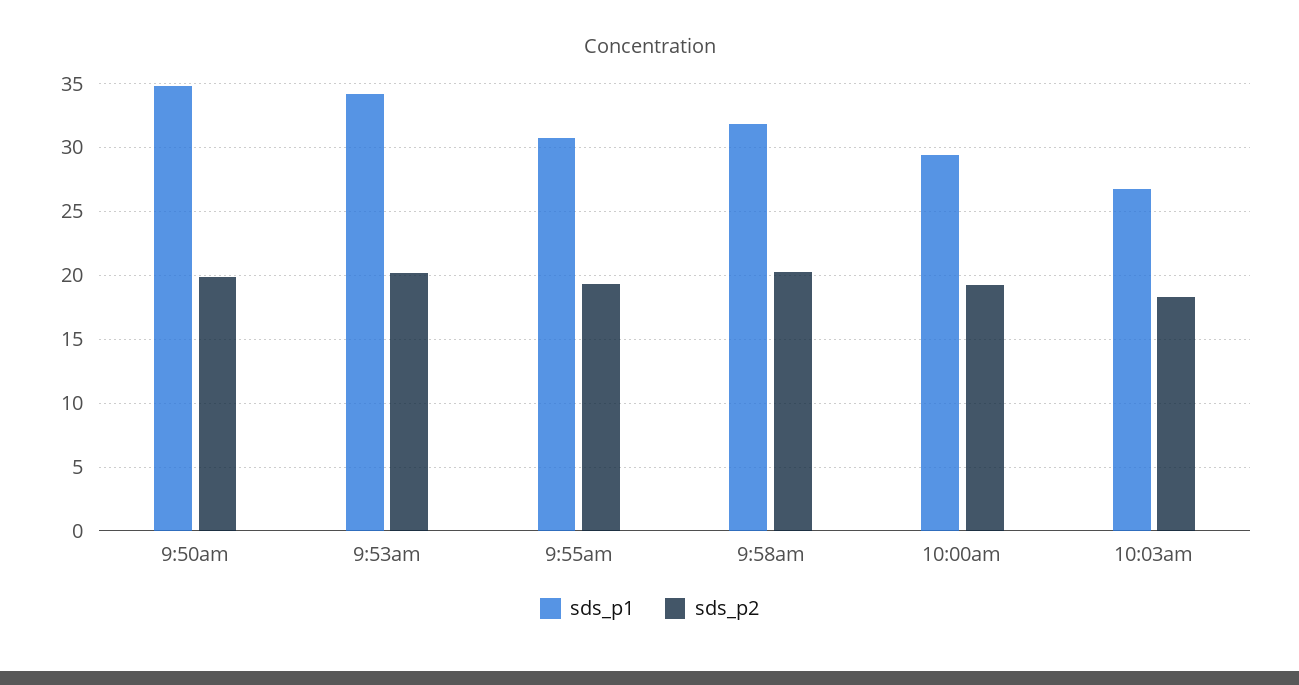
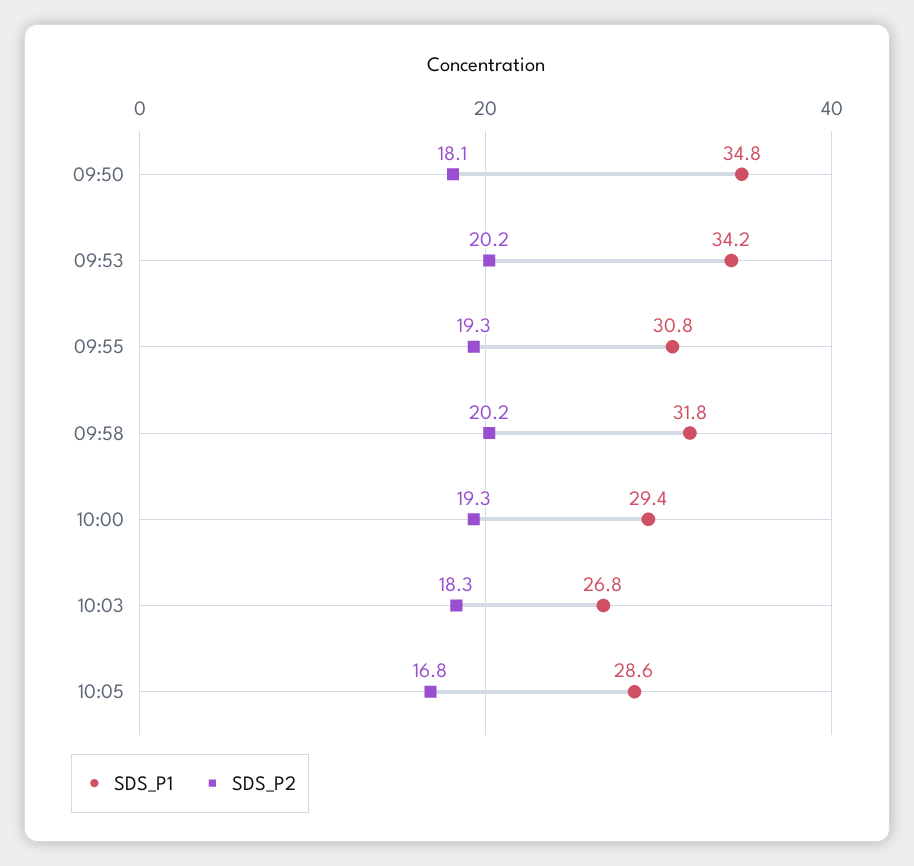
sds_p2, 9:50am: 20 -> 18.1
sds_p1, 10:05: none -> 28.6
sds_p2, 10:05: none -> 16.8

